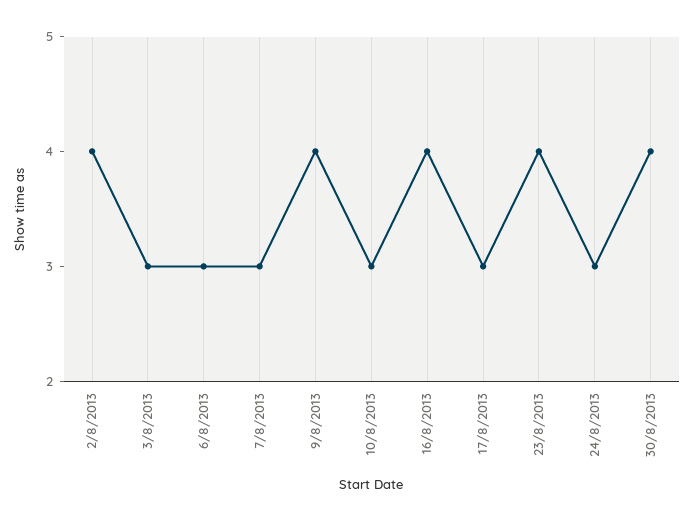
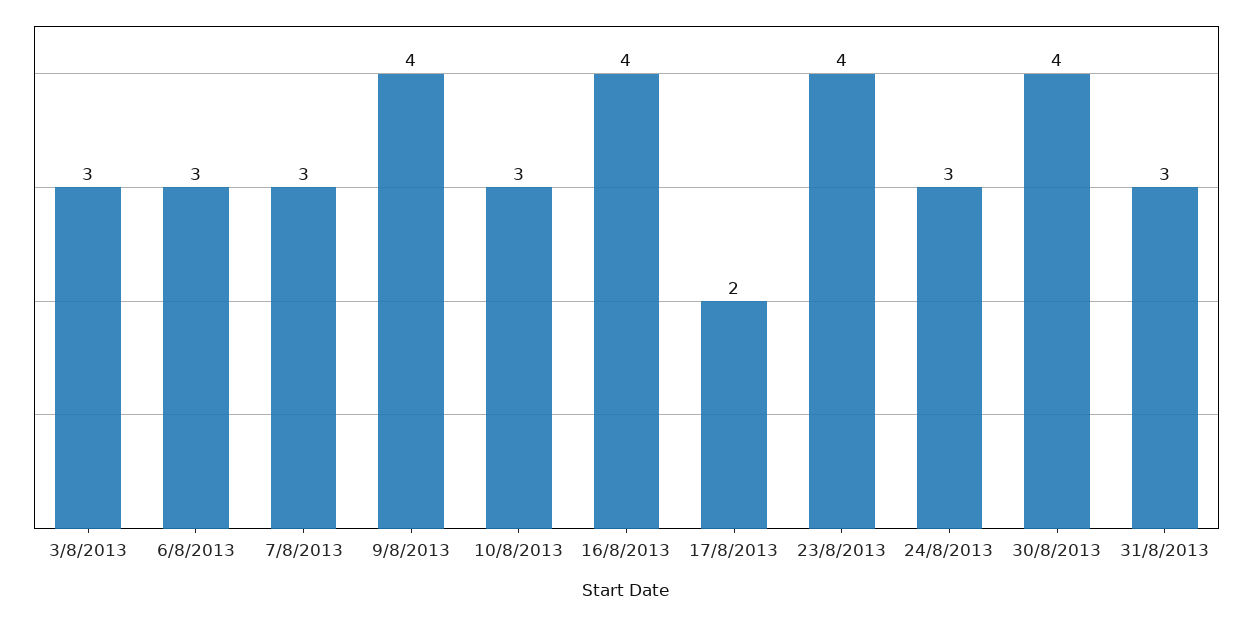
2/8/2013: 4 -> none
17/8/2013: 3 -> 2
31/8/2013: none -> 3

